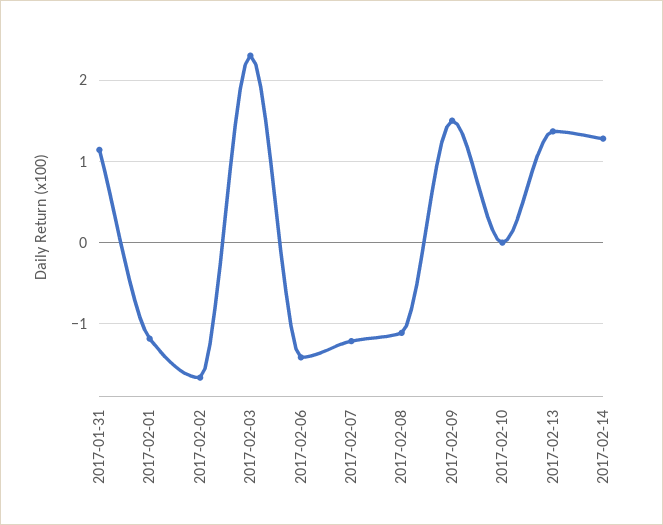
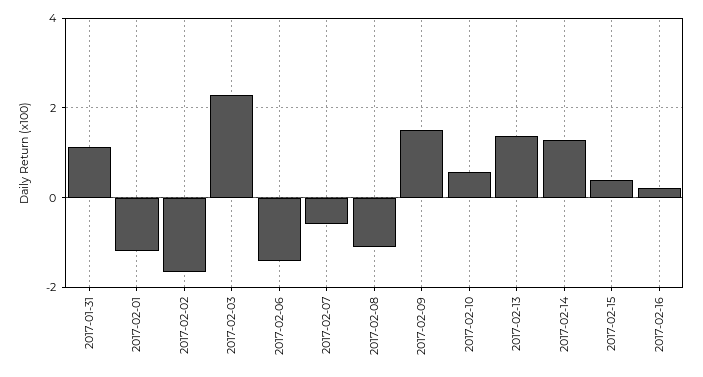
2017-02-07: -1.2 -> -0.6
2017-02-10: 0 -> 0.6
2017-02-15: none -> 0.4
2017-02-16: none -> 0.2

